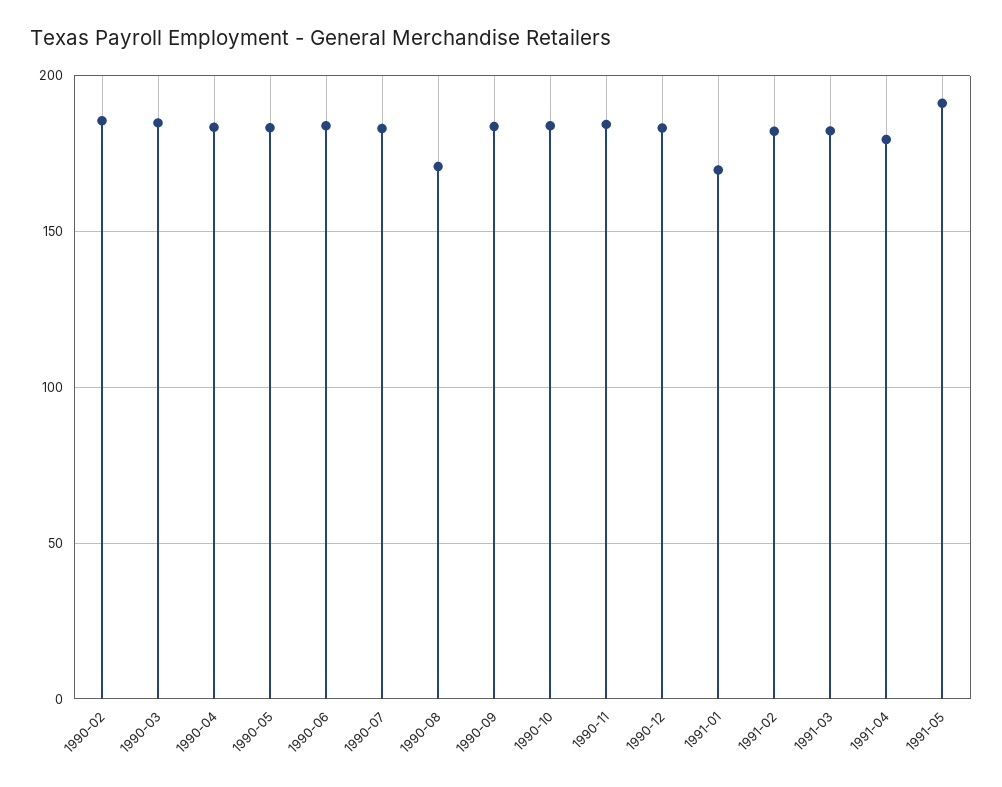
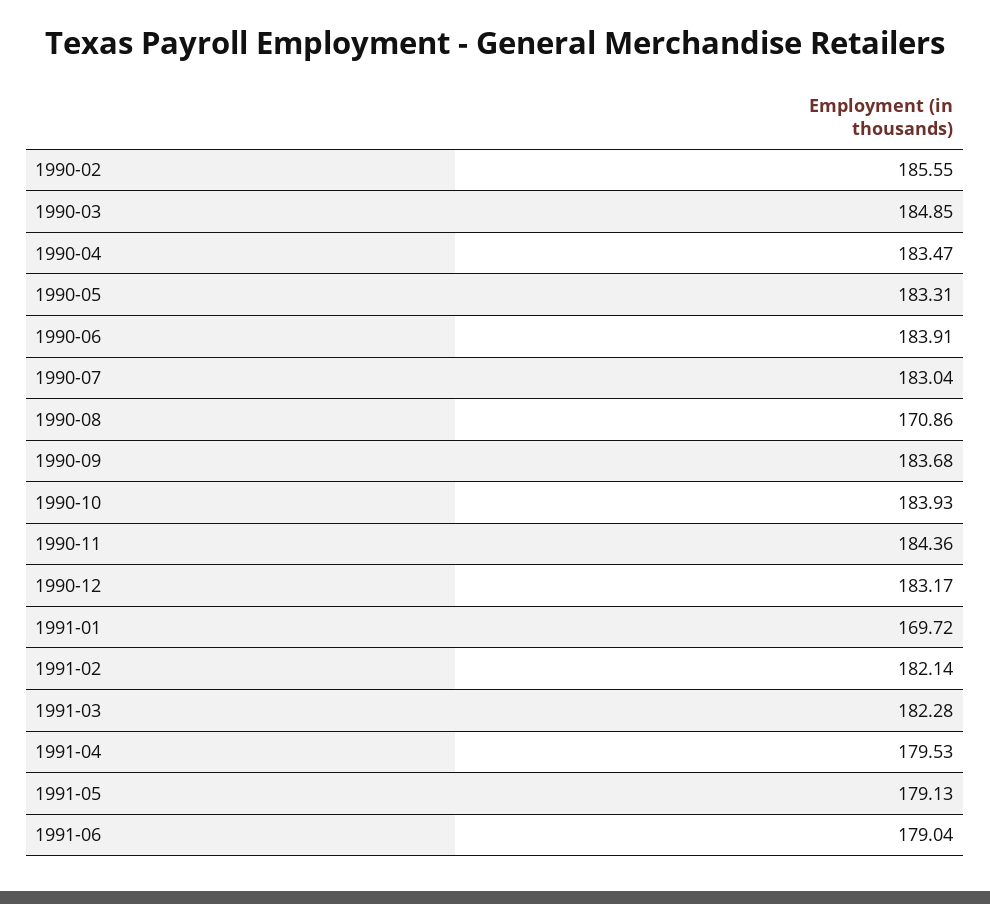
1991-05: 190 -> 179.13
1991-06: none -> 179.04

